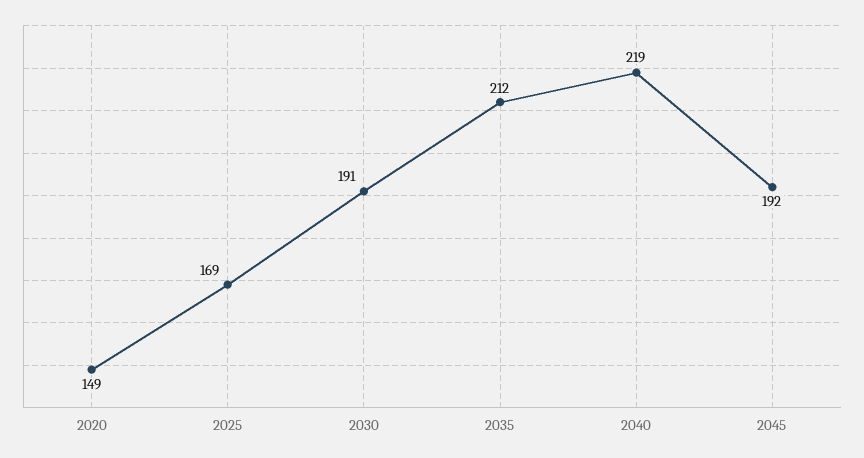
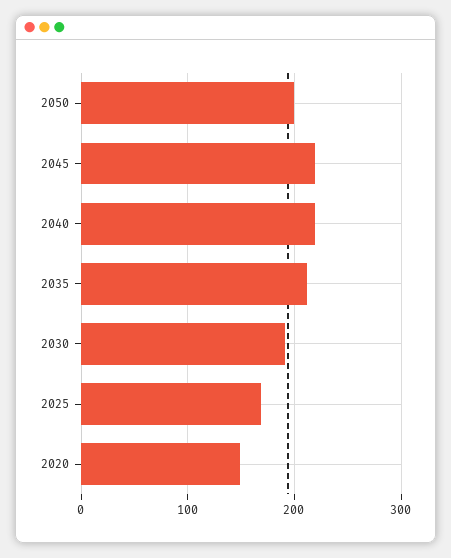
2045: 192 -> 220
2050: none -> 200

